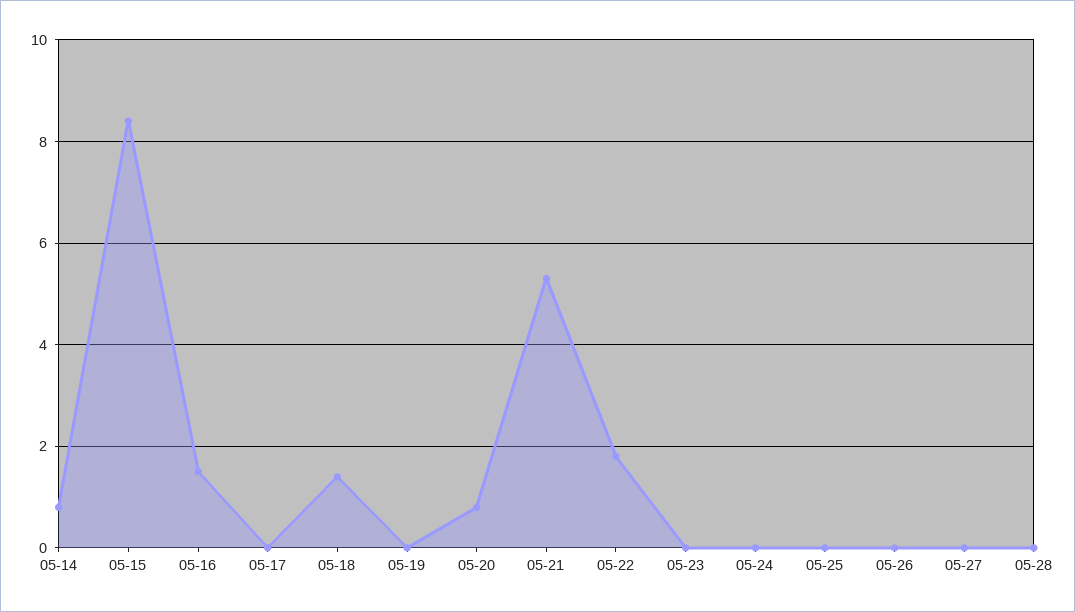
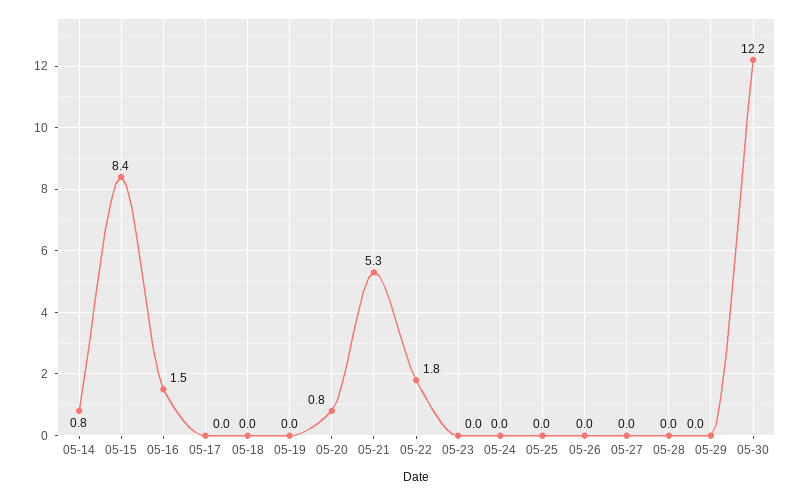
05-18: 1.5 -> 0
05-29: none -> 0
05-30: none -> 12.2

